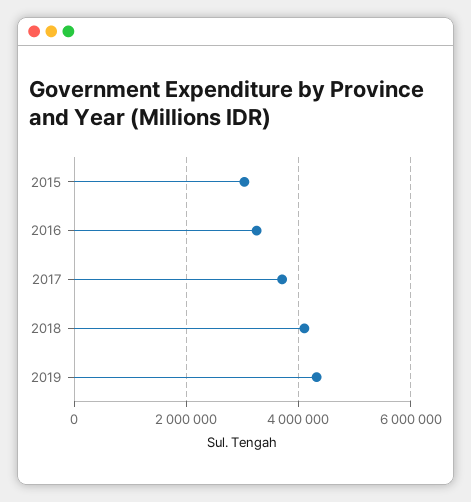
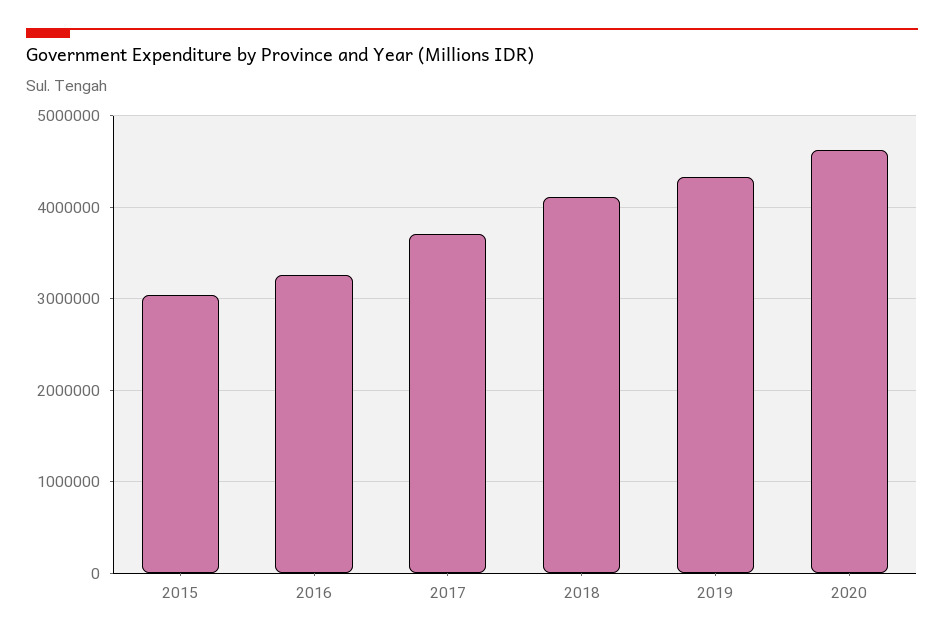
2020: none -> 4600000

